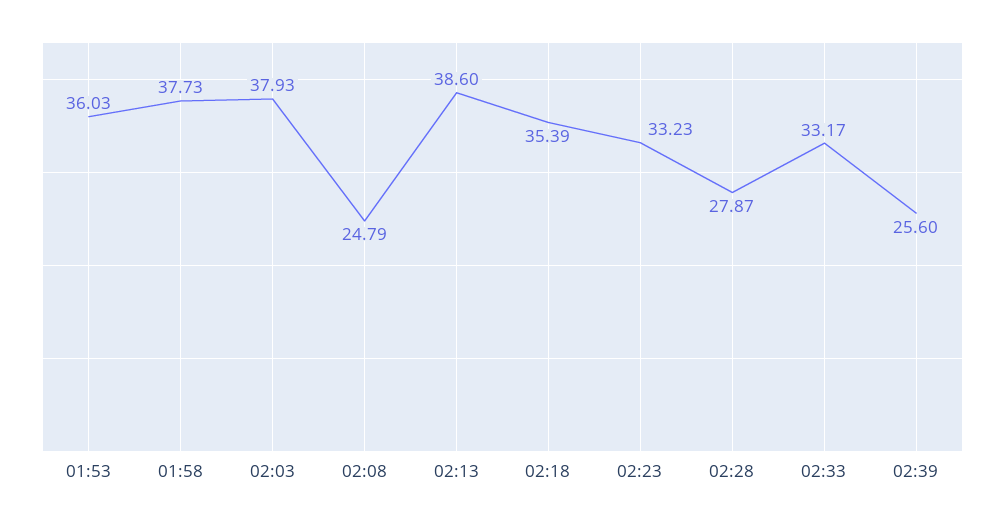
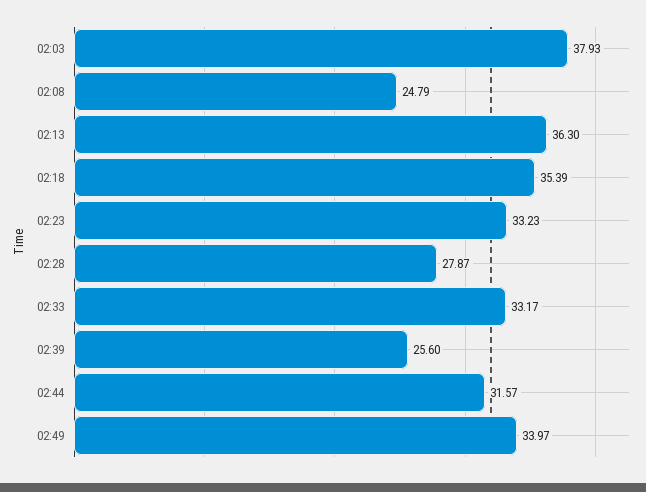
01:53: 36.03 -> none
01:58: 37.73 -> none
02:13: 38.6 -> 36.3
02:44: none -> 31.57
02:49: none -> 33.97

